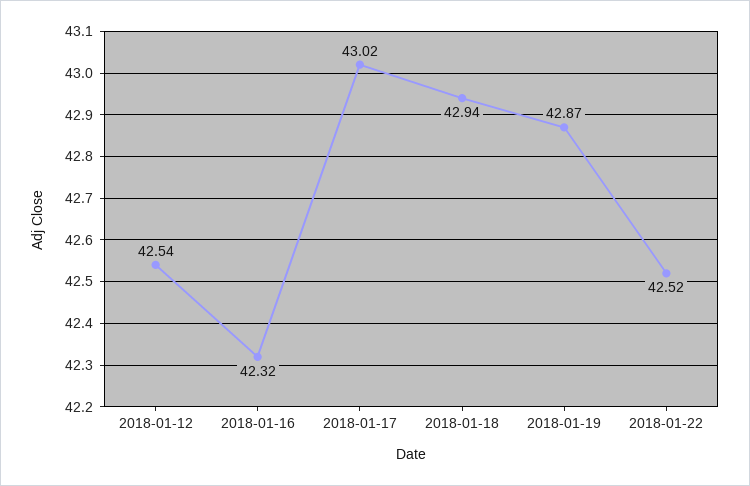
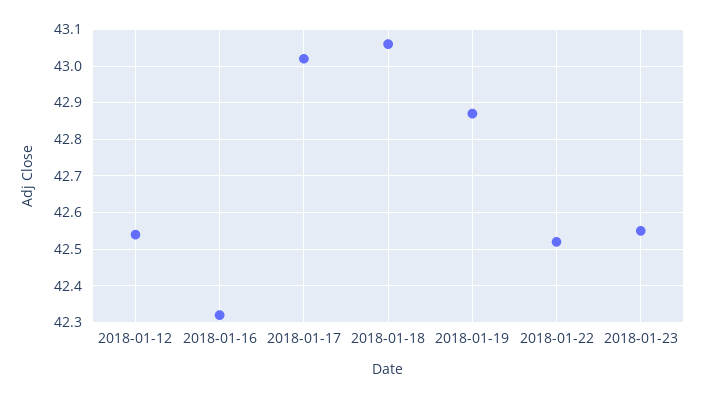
2018-01-18: 42.94 -> 43.05
2018-01-23: none -> 42.55

